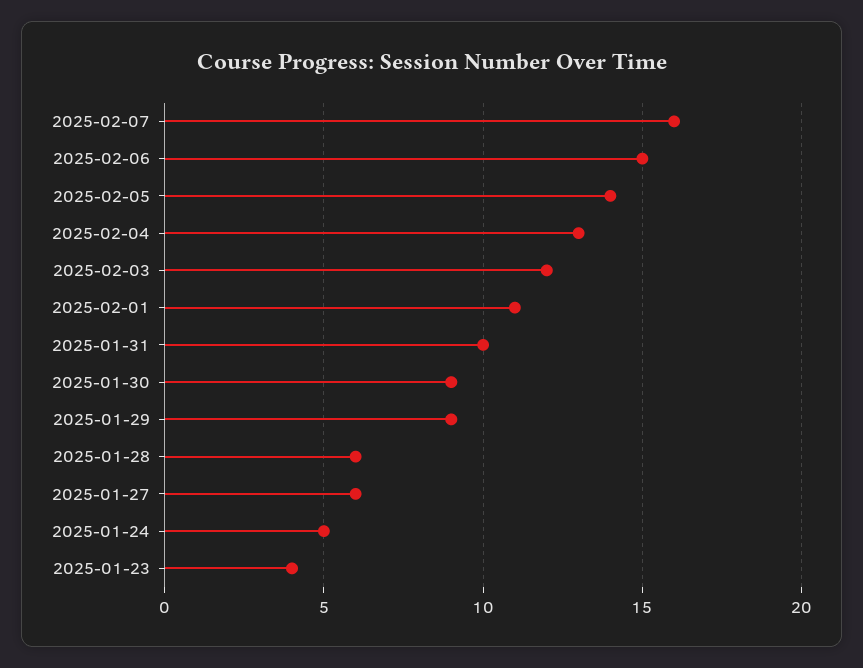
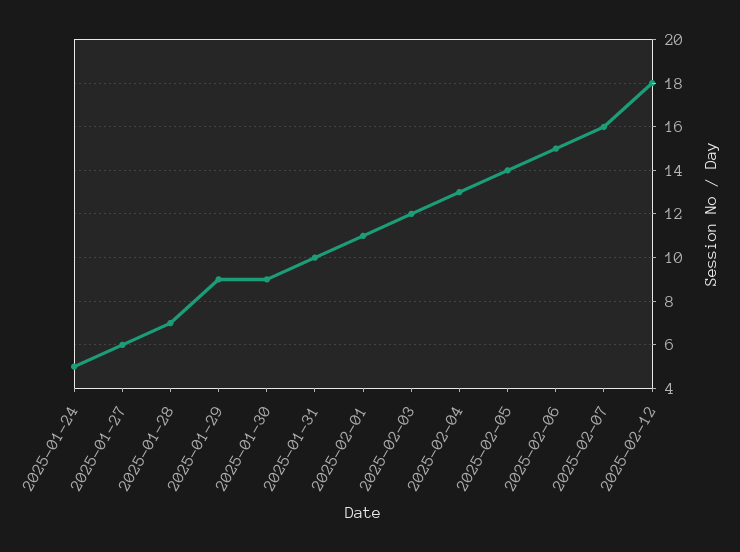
2025-01-28: 6 -> 7
2025-01-23: 4 -> none
2025-02-12: none -> 18

